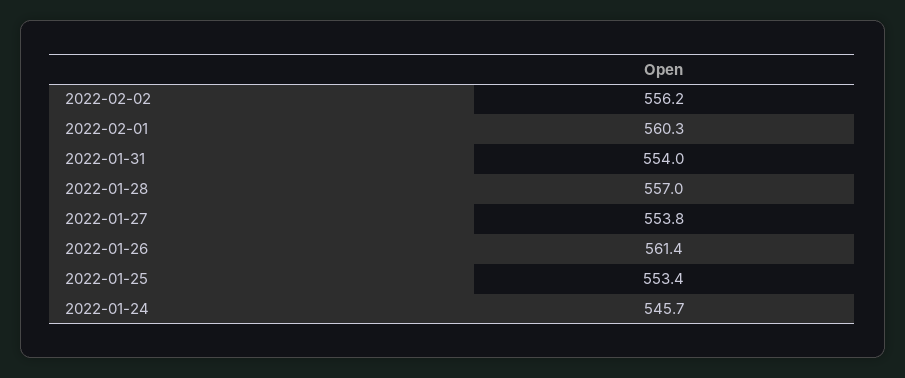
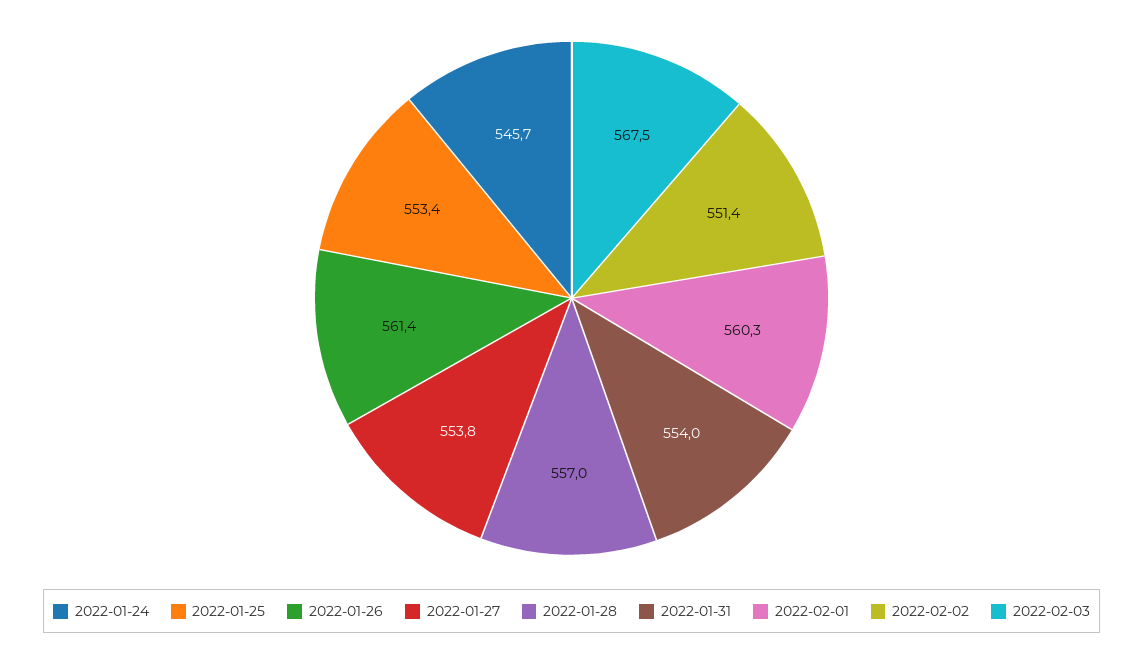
2022-02-02: 556.2 -> 551.4
2022-02-03: none -> 567.5

